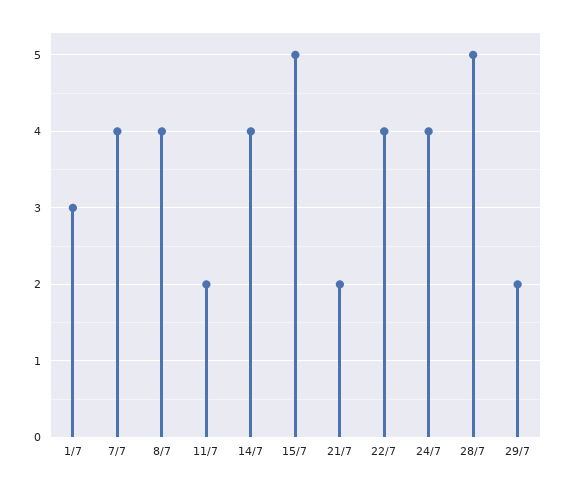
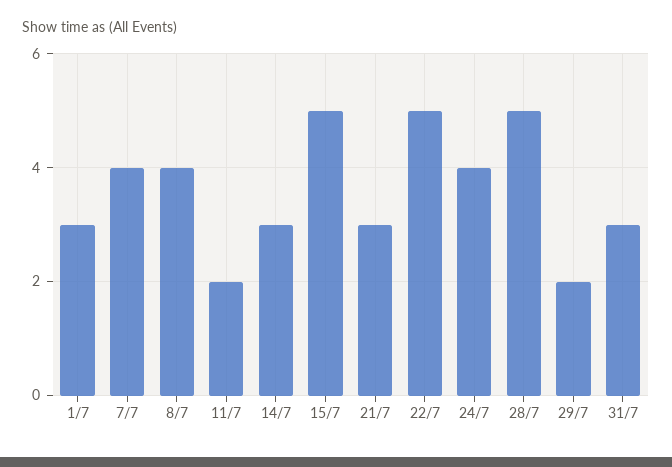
14/7: 4 -> 3
21/7: 2 -> 3
22/7: 4 -> 5
31/7: none -> 3

